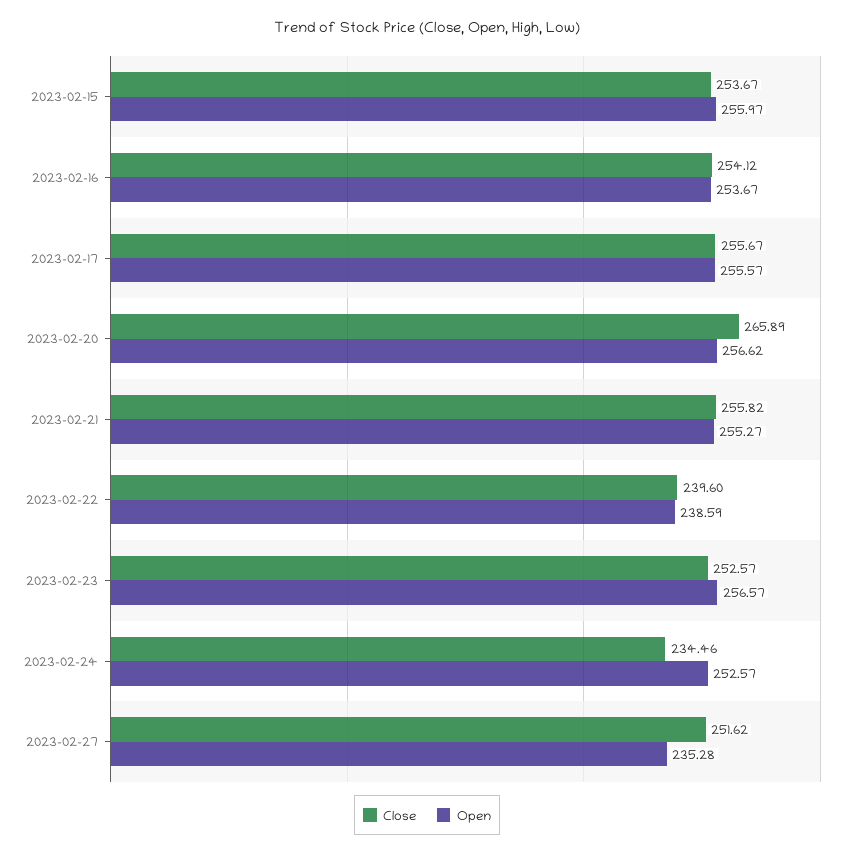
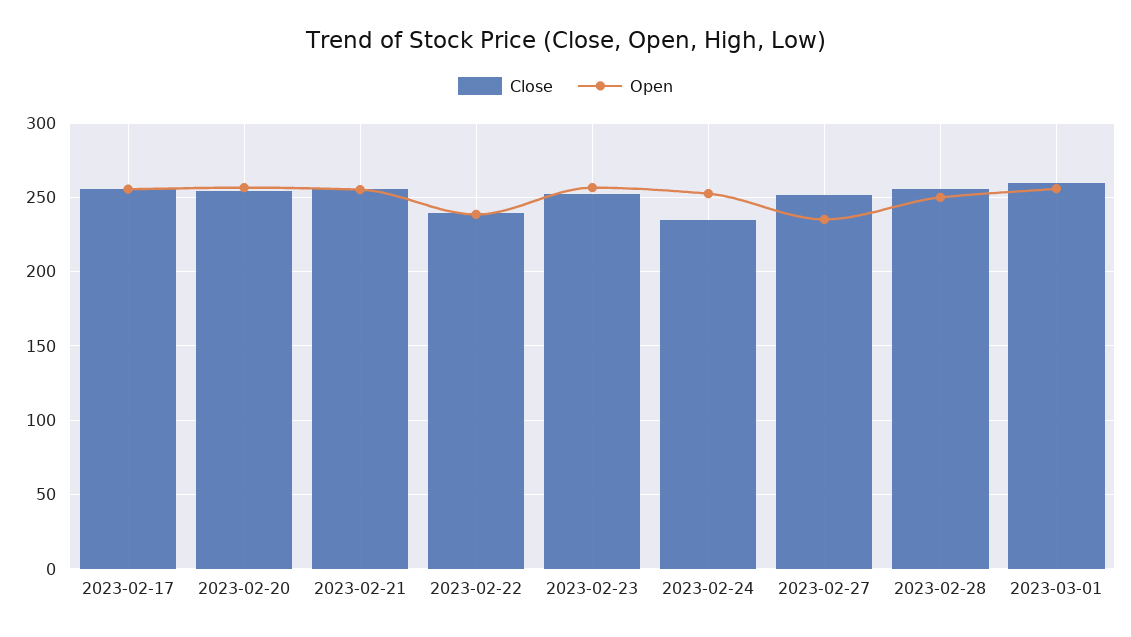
Close, 2023-02-15: 253.67 -> none
Open, 2023-02-15: 255.97 -> none
Close, 2023-02-16: 254.12 -> none
Open, 2023-02-16: 253.67 -> none
Close, 2023-02-20: 265.89 -> 255
Close, 2023-02-28: none -> 255
Open, 2023-02-28: none -> 250
Close, 2023-03-01: none -> 260
Open, 2023-03-01: none -> 255

